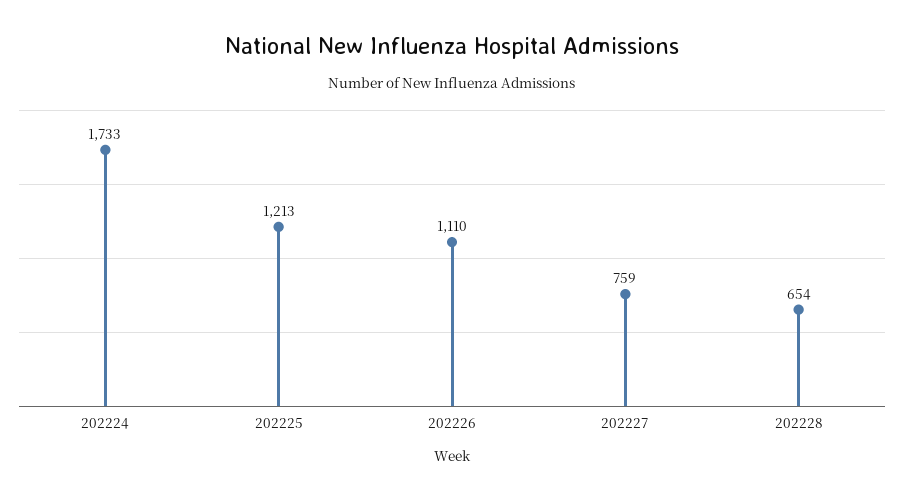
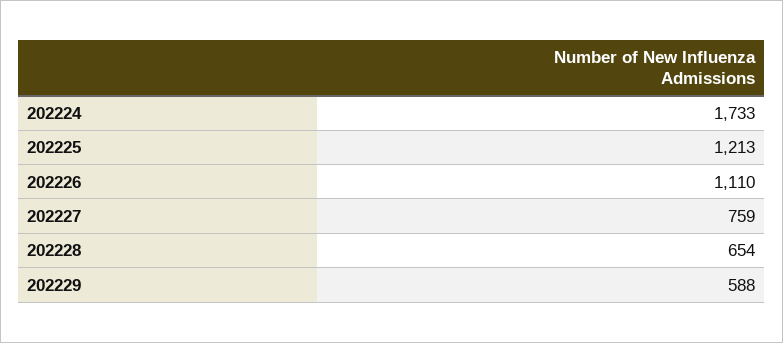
202229: none -> 588

